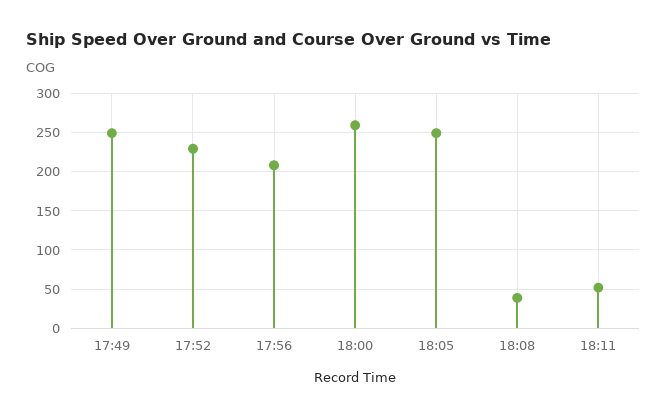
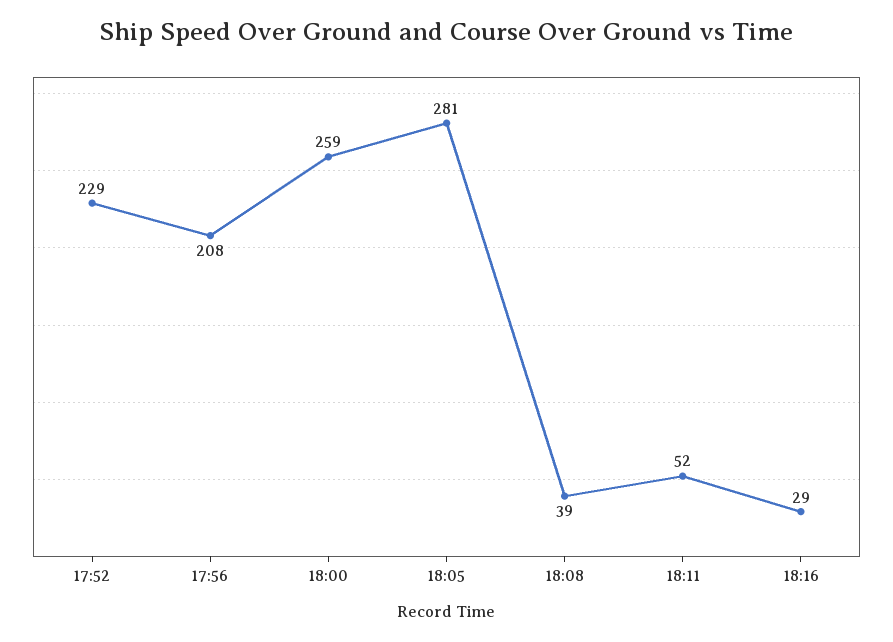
17:49: 250 -> none
18:05: 250 -> 281
18:16: none -> 29

